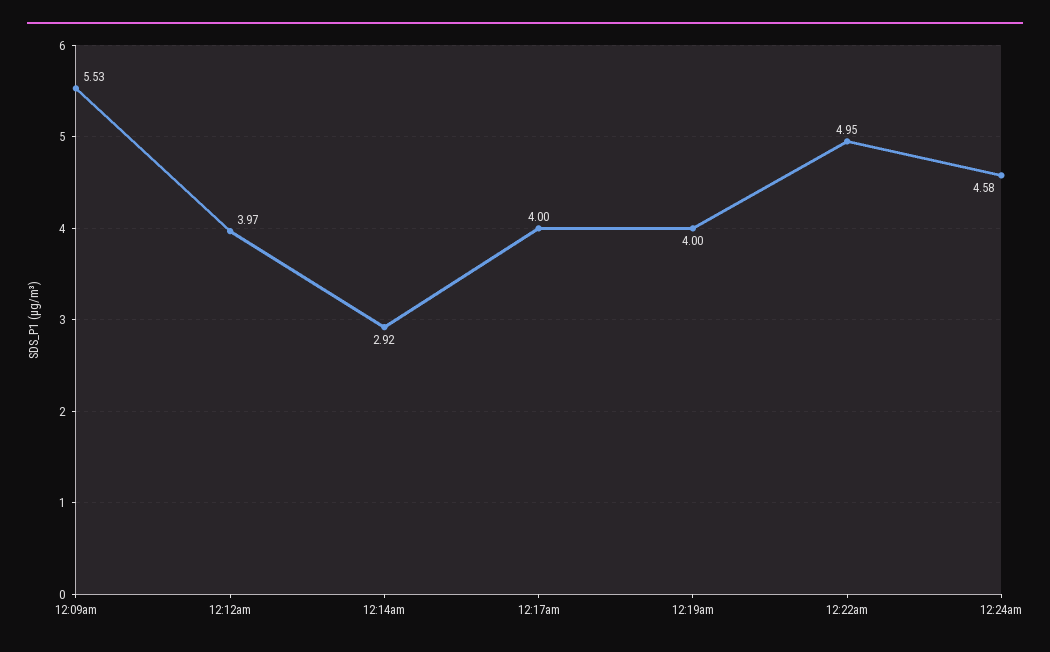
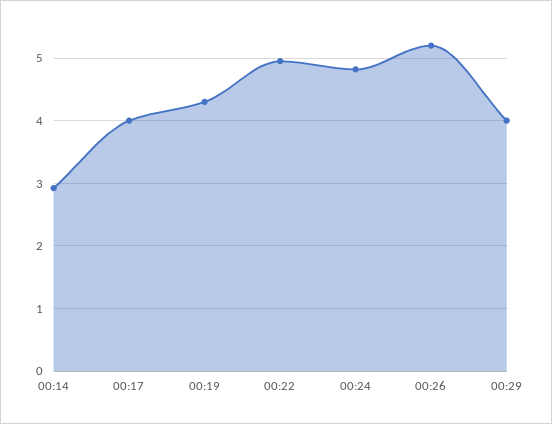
12:09am: 5.53 -> none
12:12am: 3.97 -> none
12:19am: 4 -> 4.3
12:24am: 4.58 -> 4.8
00:26: none -> 5.2
00:29: none -> 4

